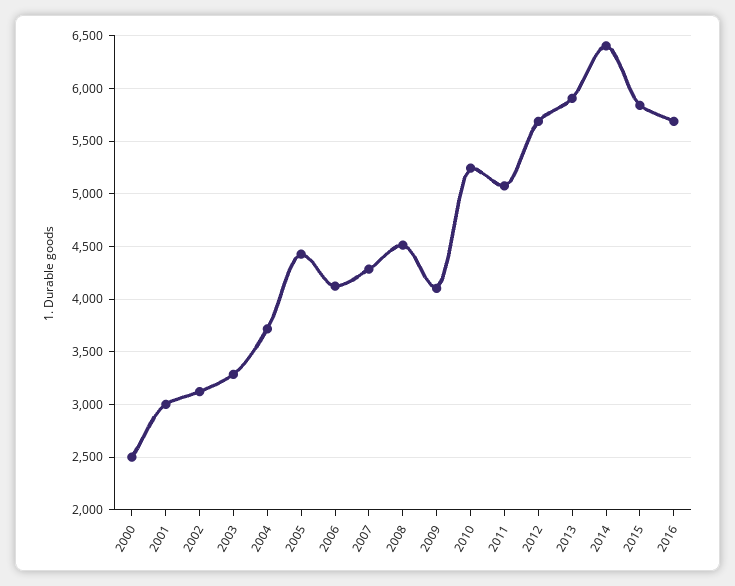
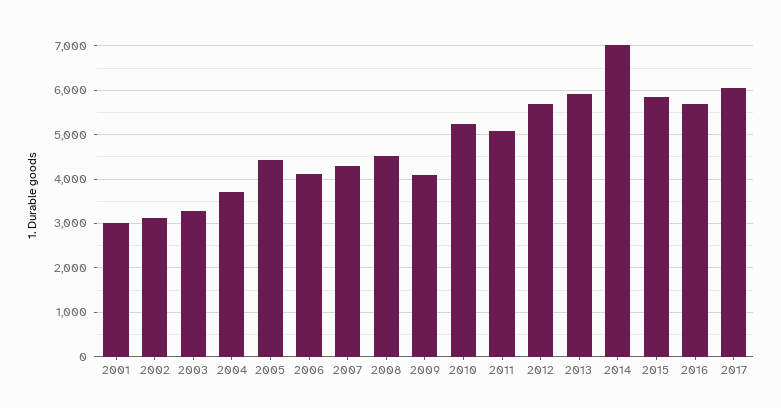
2000: 2500 -> none
2014: 6400 -> 7000
2017: none -> 6000

